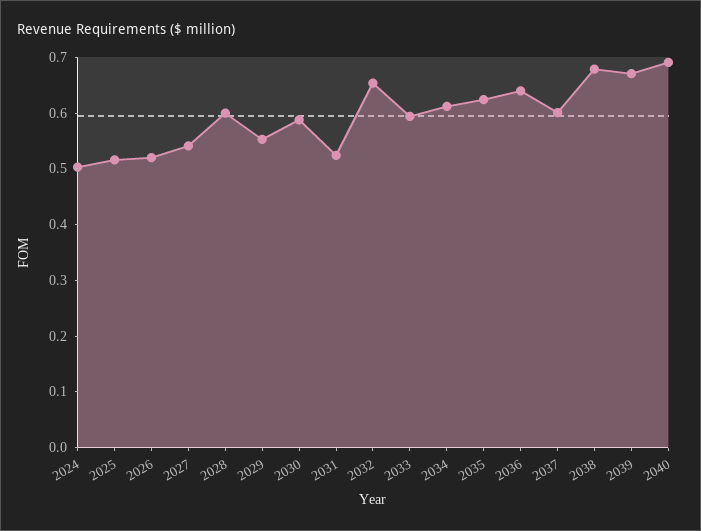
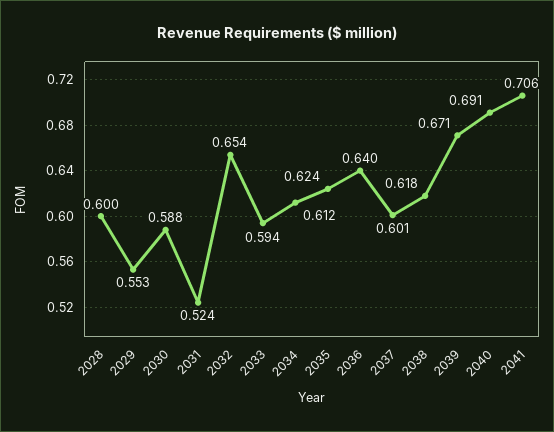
2024: 0.5 -> none
2025: 0.52 -> none
2026: 0.52 -> none
2027: 0.54 -> none
2038: 0.68 -> 0.618
2041: none -> 0.706

